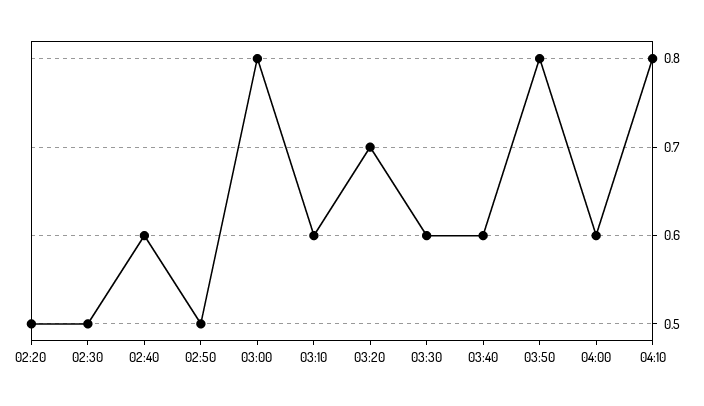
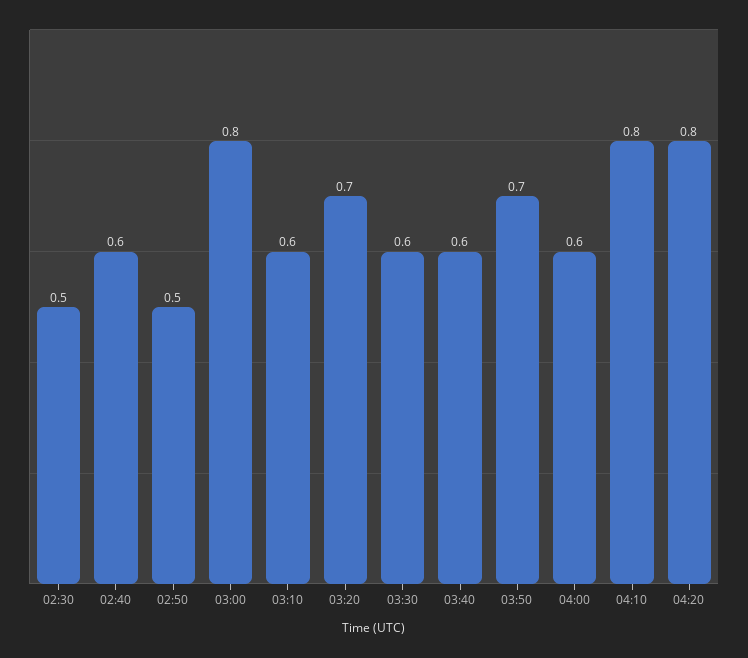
02:20: 0.5 -> none
03:50: 0.8 -> 0.7
04:20: none -> 0.8

